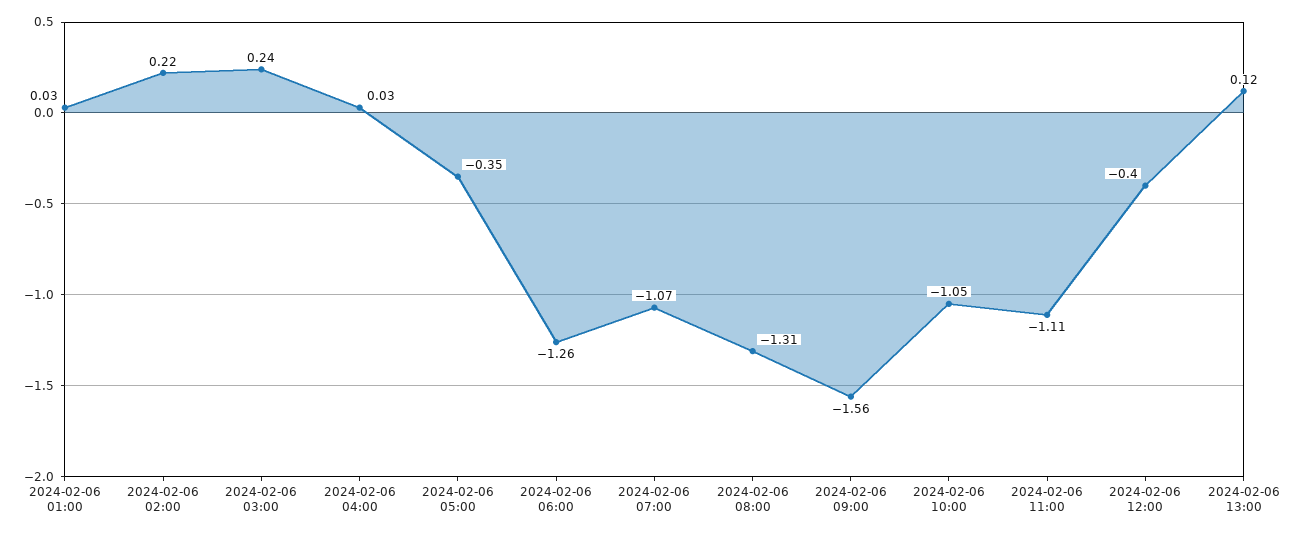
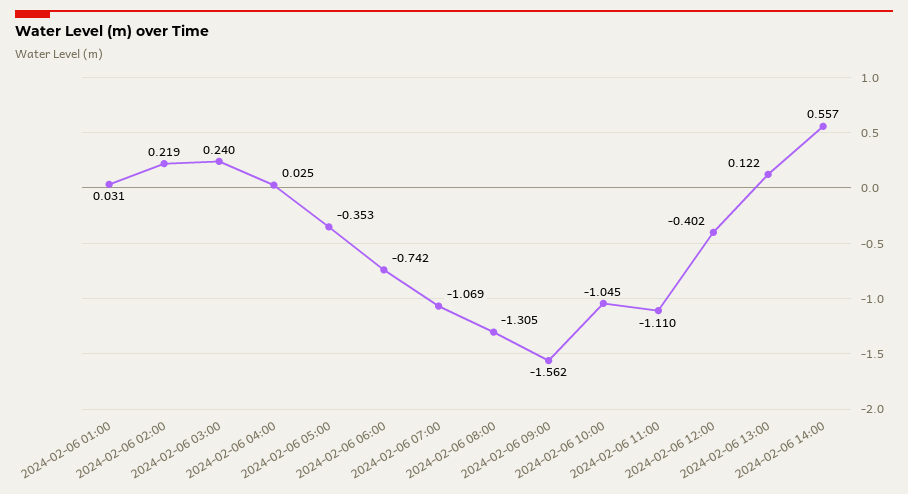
2024-02-06 06:00: -1.26 -> -0.742
2024-02-06 14:00: none -> 0.557

